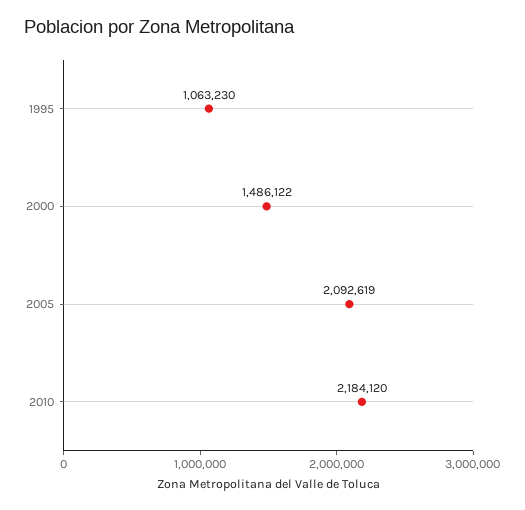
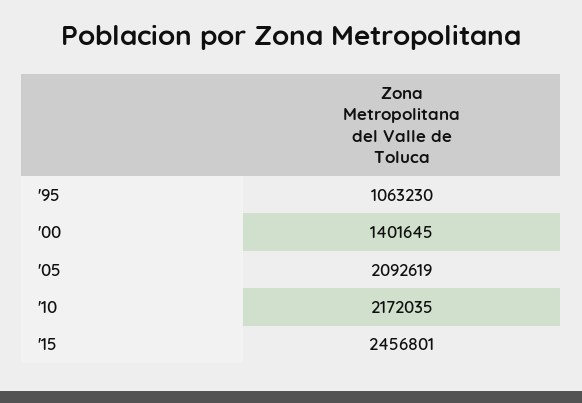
2000: 1486122 -> 1401645
2010: 2184120 -> 2172035
'15: none -> 2456801

